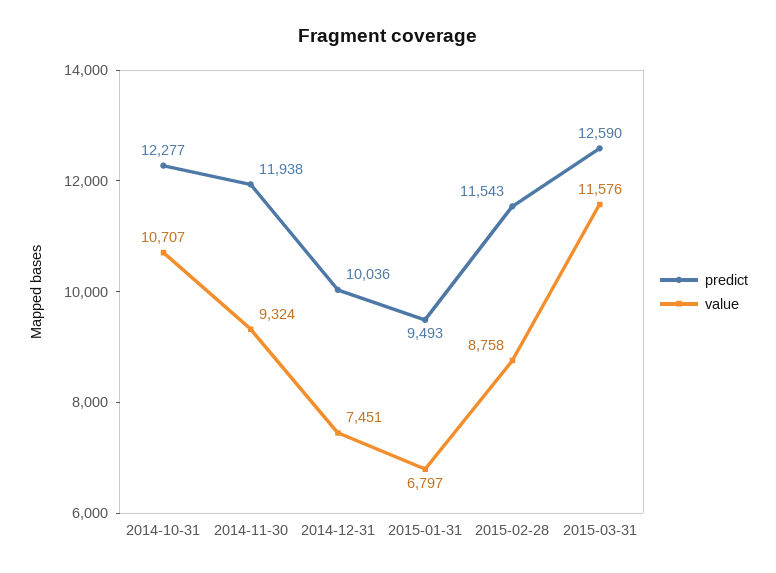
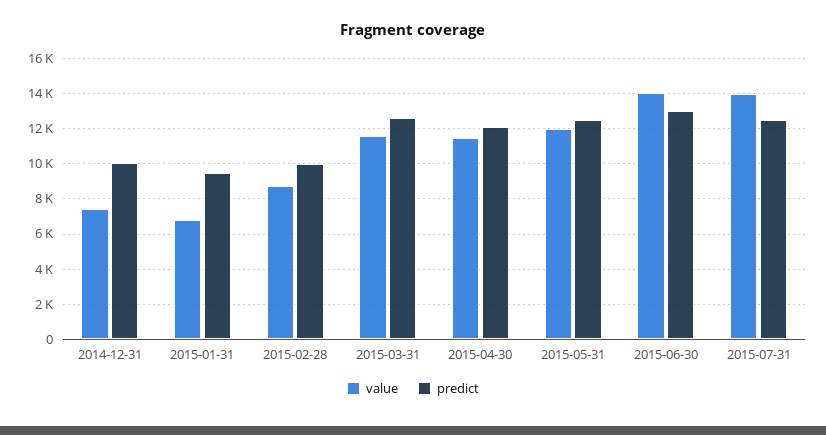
predict, 2014-10-31: 12277 -> none
value, 2014-10-31: 10707 -> none
predict, 2014-11-30: 11938 -> none
value, 2014-11-30: 9324 -> none
predict, 2015-02-28: 11543 -> 10000
value, 2015-04-30: none -> 11500
predict, 2015-04-30: none -> 12000
value, 2015-05-31: none -> 12000
predict, 2015-05-31: none -> 12500
value, 2015-06-30: none -> 14000
predict, 2015-06-30: none -> 13000
value, 2015-07-31: none -> 14000
predict, 2015-07-31: none -> 12500

